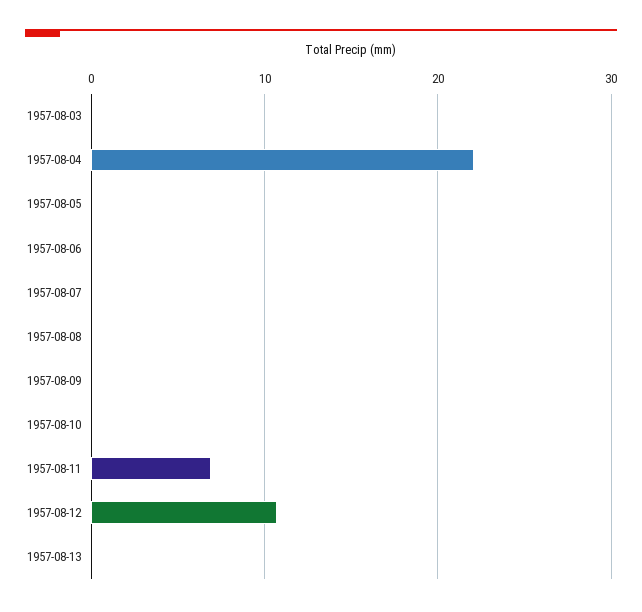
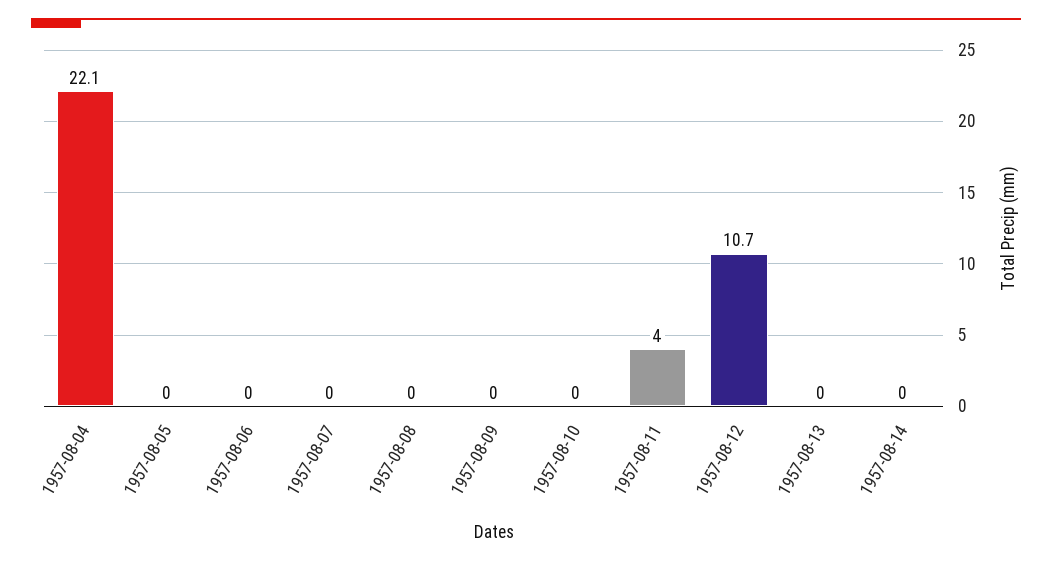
1957-08-03: 0 -> none
1957-08-11: 7 -> 4
1957-08-14: none -> 0

